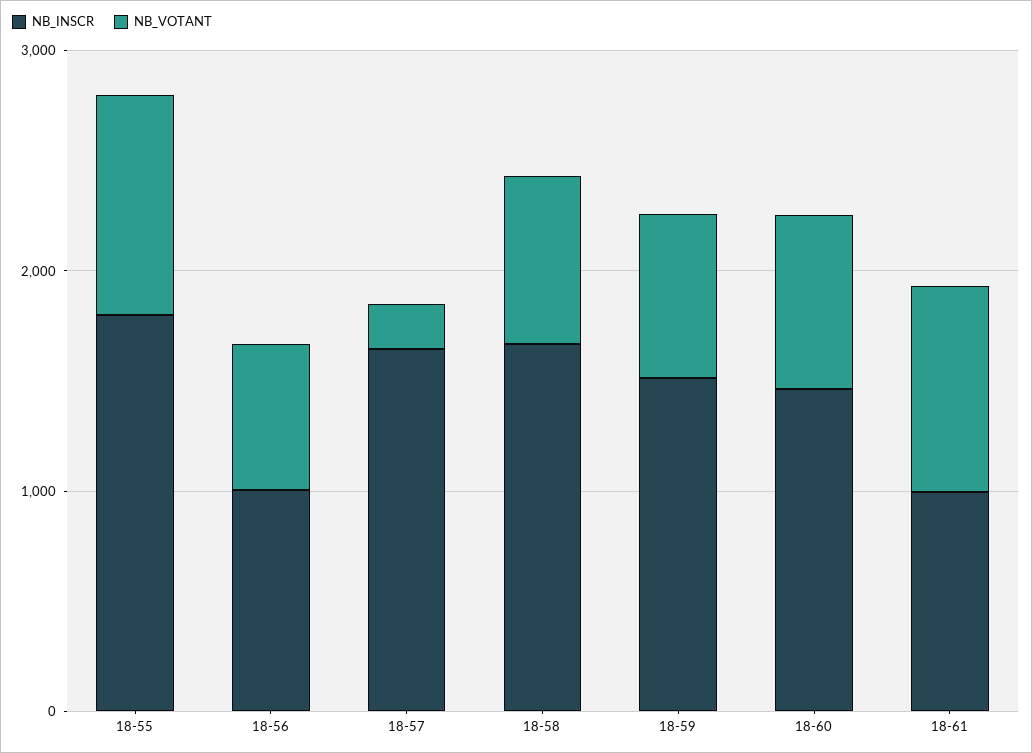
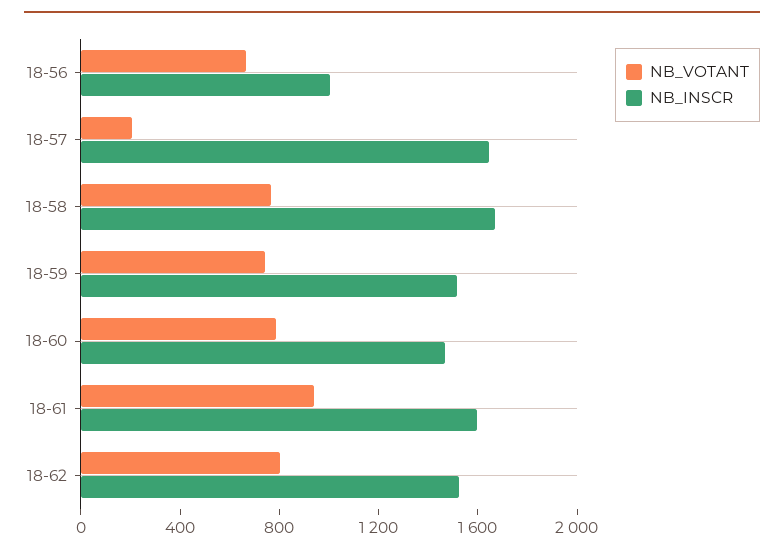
NB_INSCR, 18-55: 1800 -> none
NB_VOTANT, 18-55: 1000 -> none
NB_INSCR, 18-61: 1000 -> 1600
NB_VOTANT, 18-62: none -> 800
NB_INSCR, 18-62: none -> 1500

